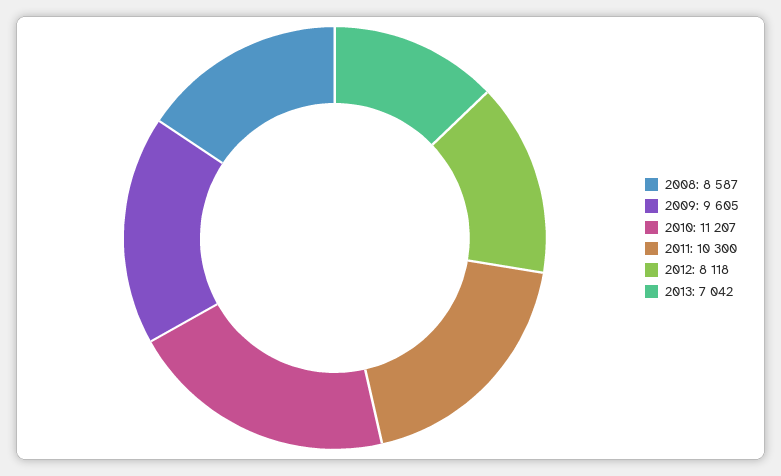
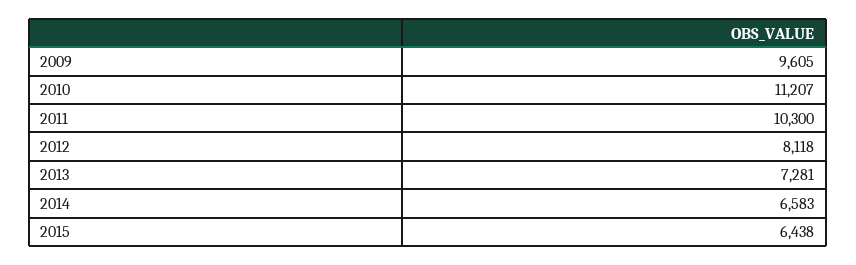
2008: 8587 -> none
2013: 7042 -> 7281
2014: none -> 6583
2015: none -> 6438

